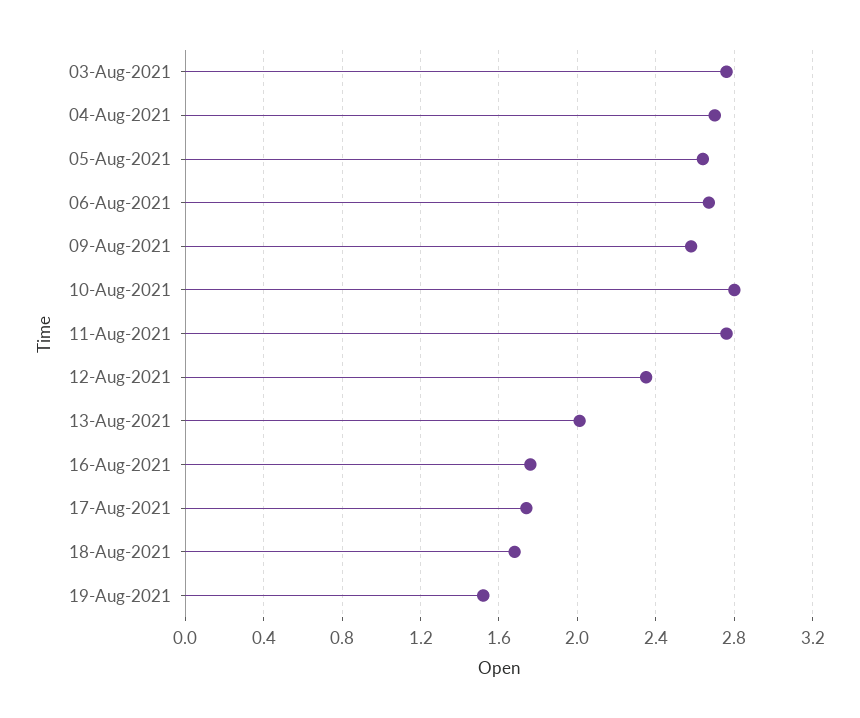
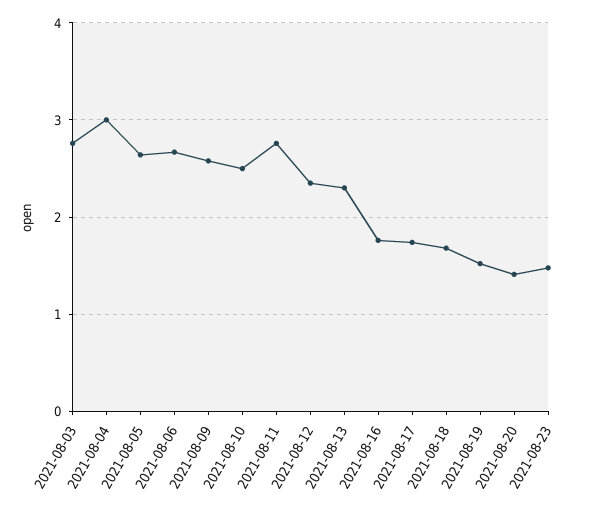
04-Aug-2021: 2.7 -> 3
10-Aug-2021: 2.8 -> 2.5
13-Aug-2021: 2 -> 2.3
2021-08-20: none -> 1.4
2021-08-23: none -> 1.5

